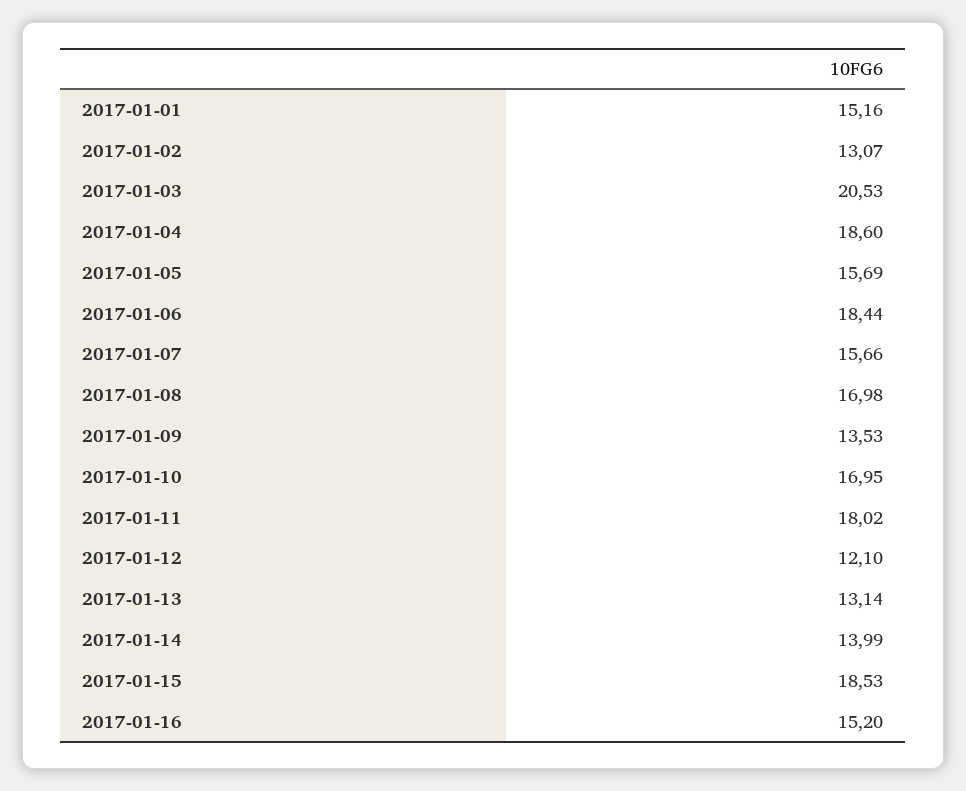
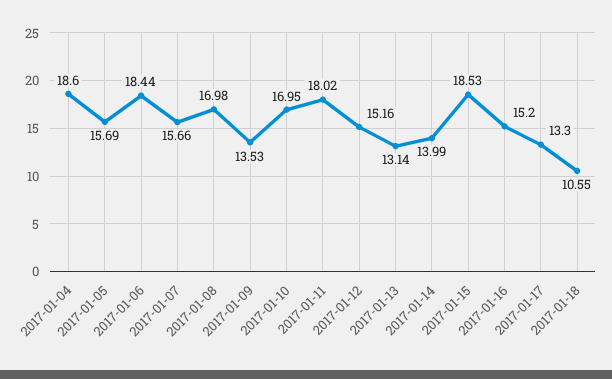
2017-01-01: 15.16 -> none
2017-01-02: 13.07 -> none
2017-01-03: 20.53 -> none
2017-01-12: 12.1 -> 15.16
2017-01-17: none -> 13.3
2017-01-18: none -> 10.55

